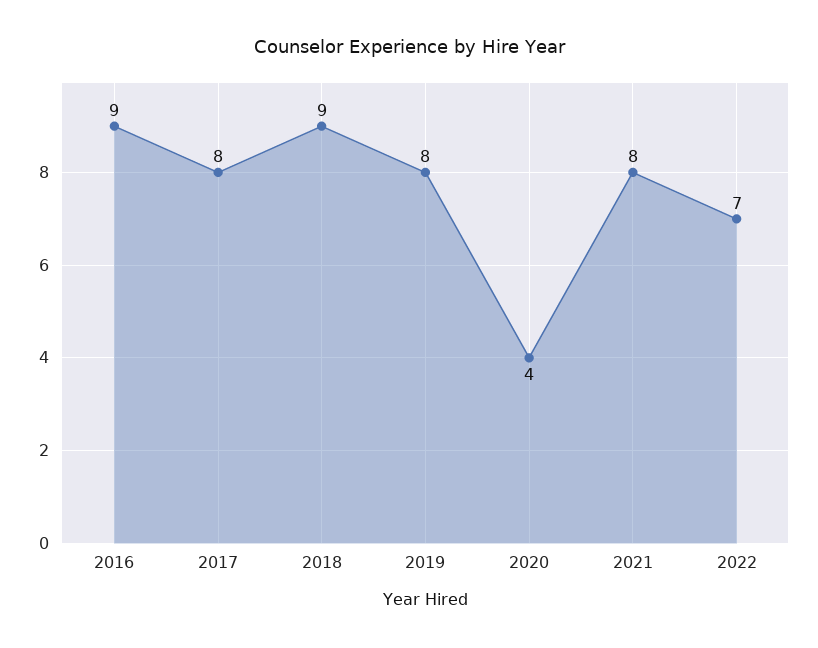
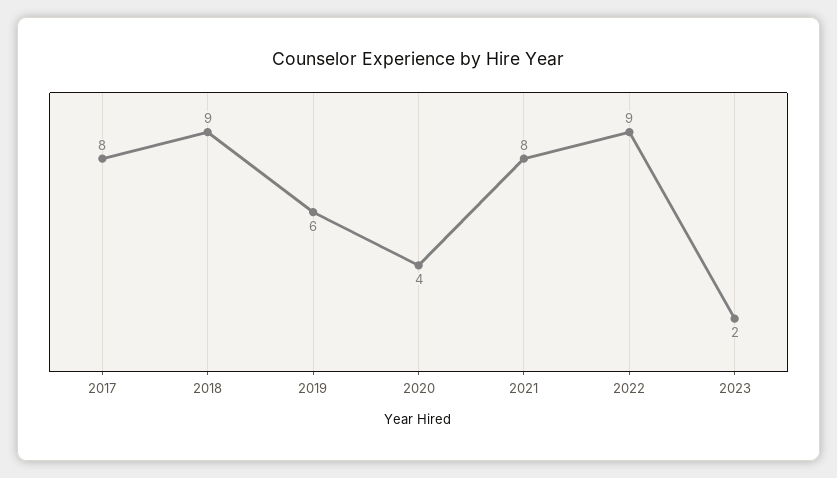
2016: 9 -> none
2019: 8 -> 6
2022: 7 -> 9
2023: none -> 2

